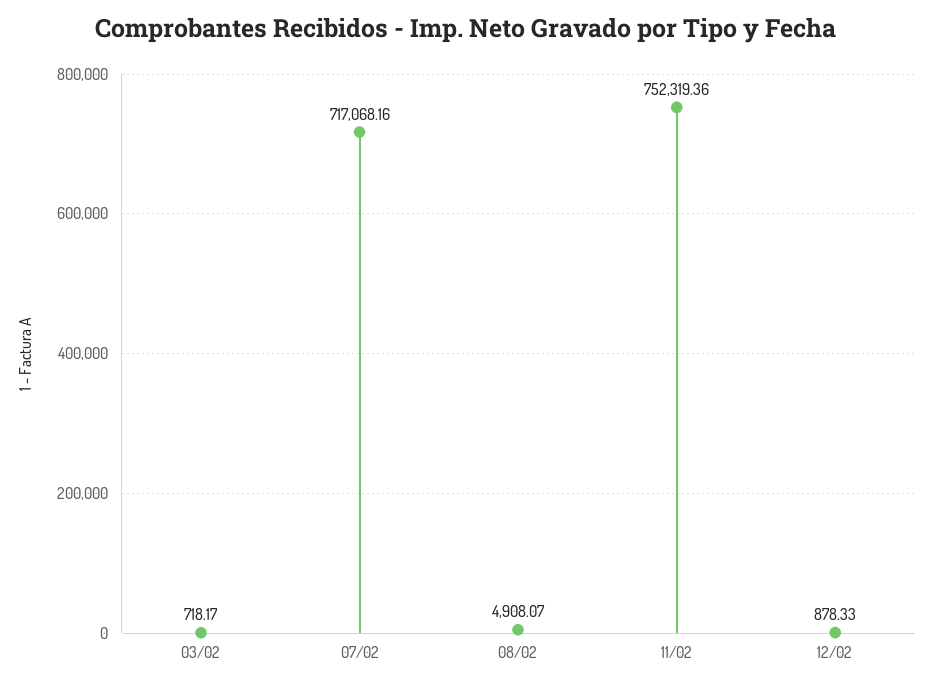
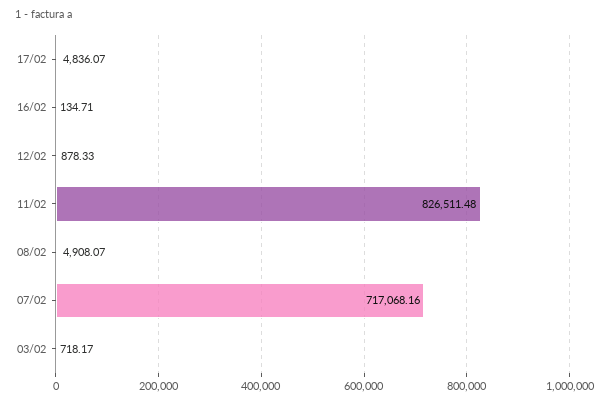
11/02: 752319.36 -> 826511.48
17/02: none -> 4836.07
16/02: none -> 134.71

